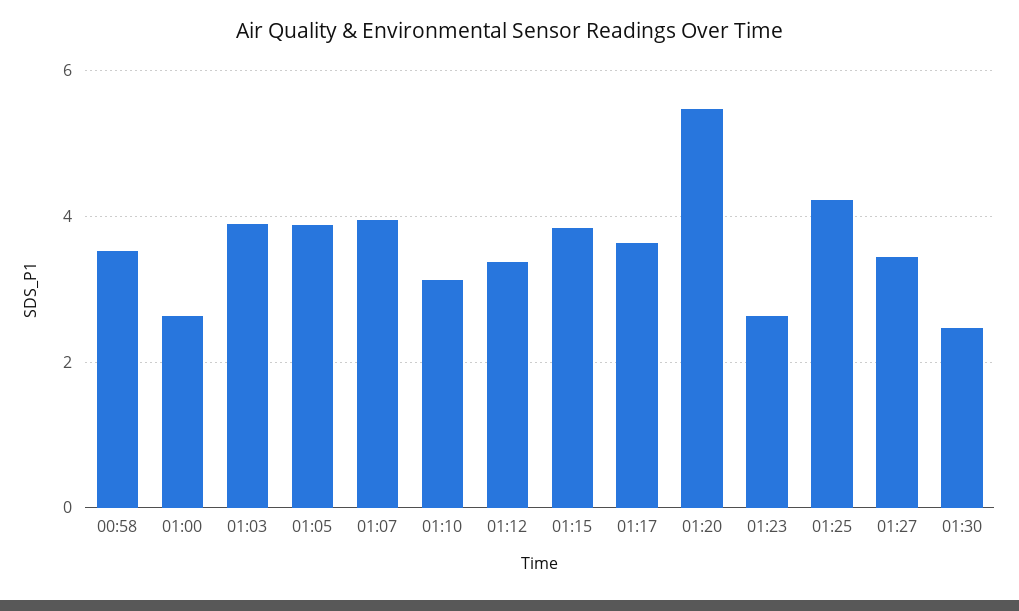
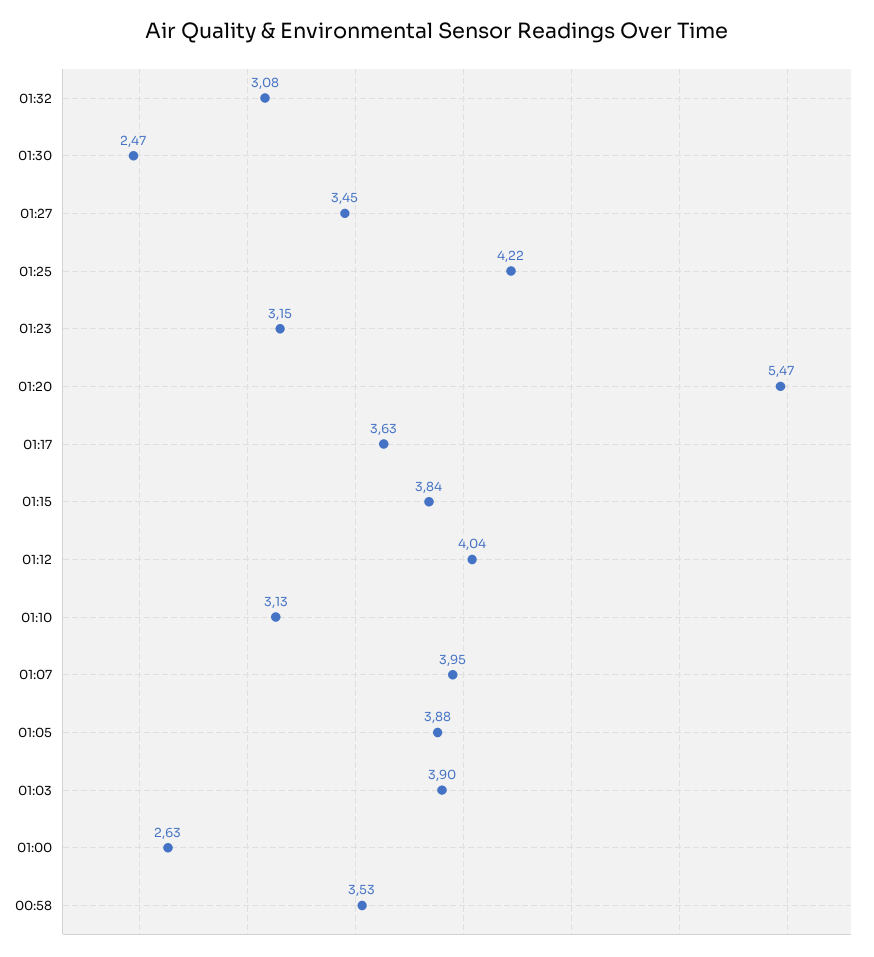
01:12: 3.4 -> 4.04
01:23: 2.6 -> 3.15
01:32: none -> 3.08

